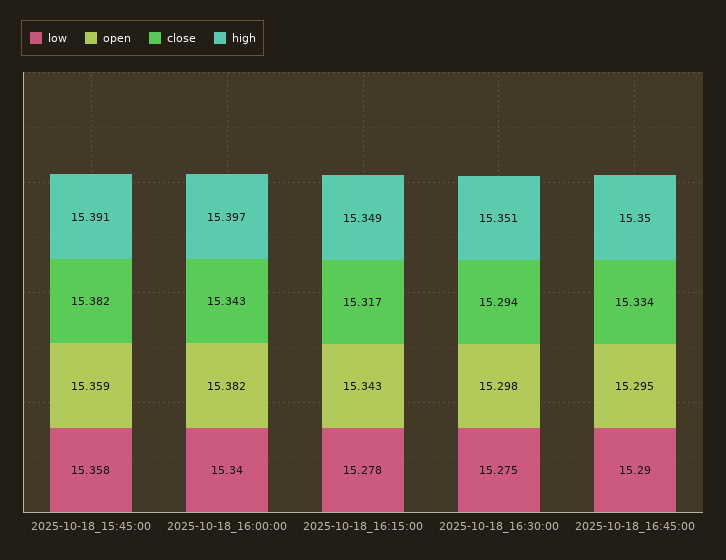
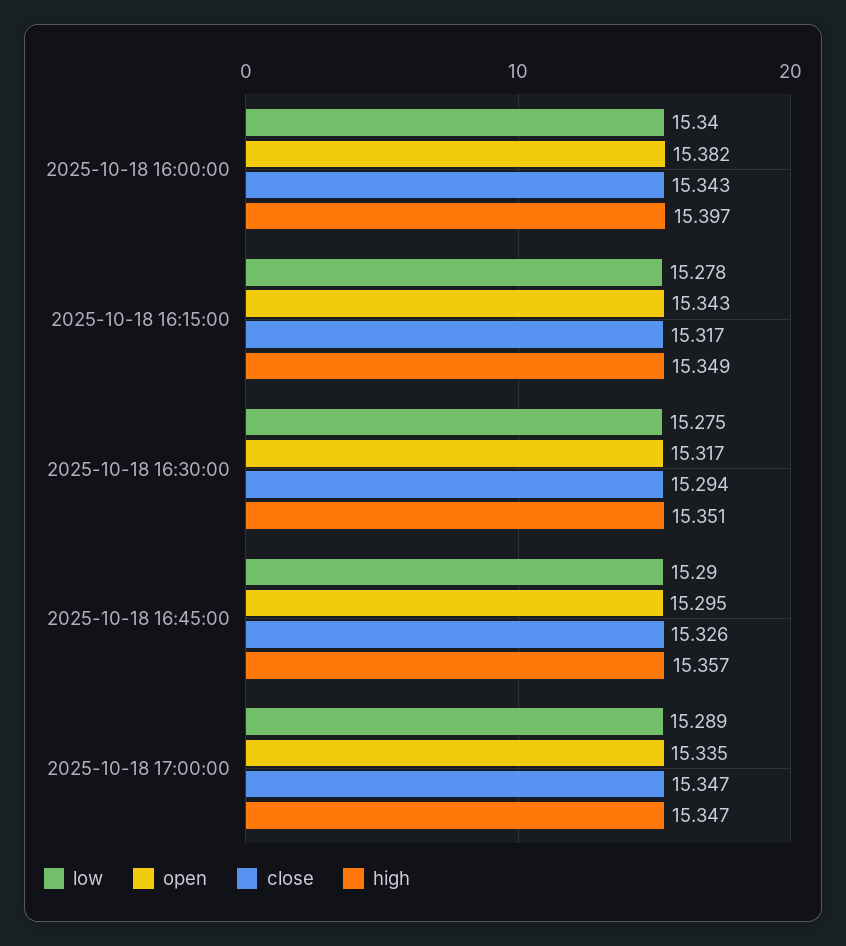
low, 2025-10-18_15:45:00: 15.358 -> none
open, 2025-10-18_15:45:00: 15.359 -> none
close, 2025-10-18_15:45:00: 15.382 -> none
high, 2025-10-18_15:45:00: 15.391 -> none
open, 2025-10-18_16:30:00: 15.298 -> 15.317
close, 2025-10-18_16:45:00: 15.334 -> 15.326
high, 2025-10-18_16:45:00: 15.35 -> 15.357
low, 2025-10-18 17:00:00: none -> 15.289
open, 2025-10-18 17:00:00: none -> 15.335
close, 2025-10-18 17:00:00: none -> 15.347
high, 2025-10-18 17:00:00: none -> 15.347

